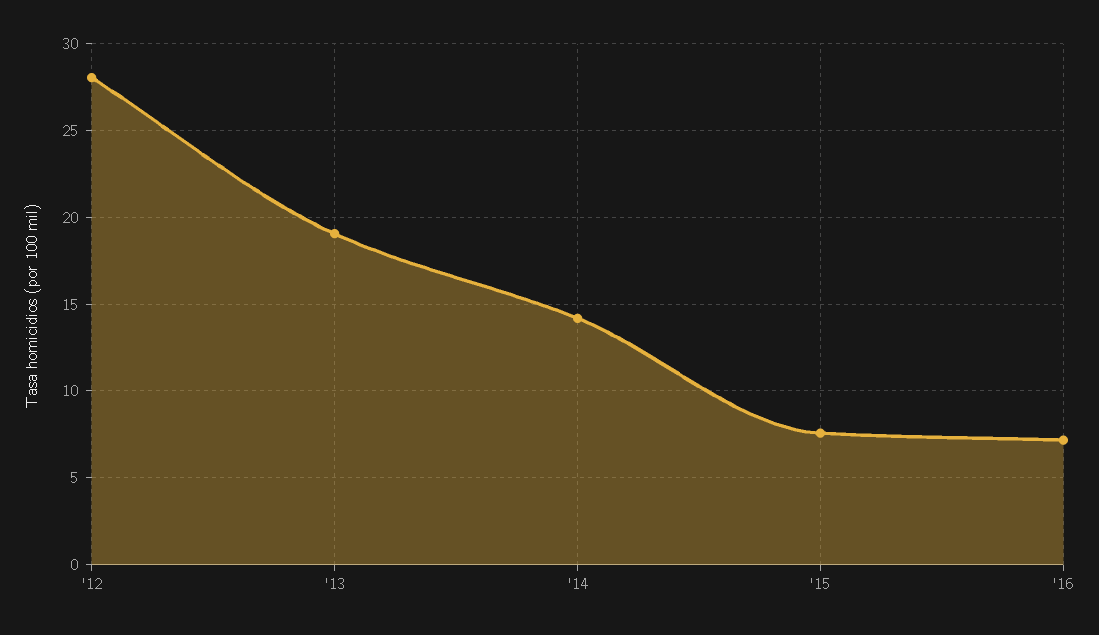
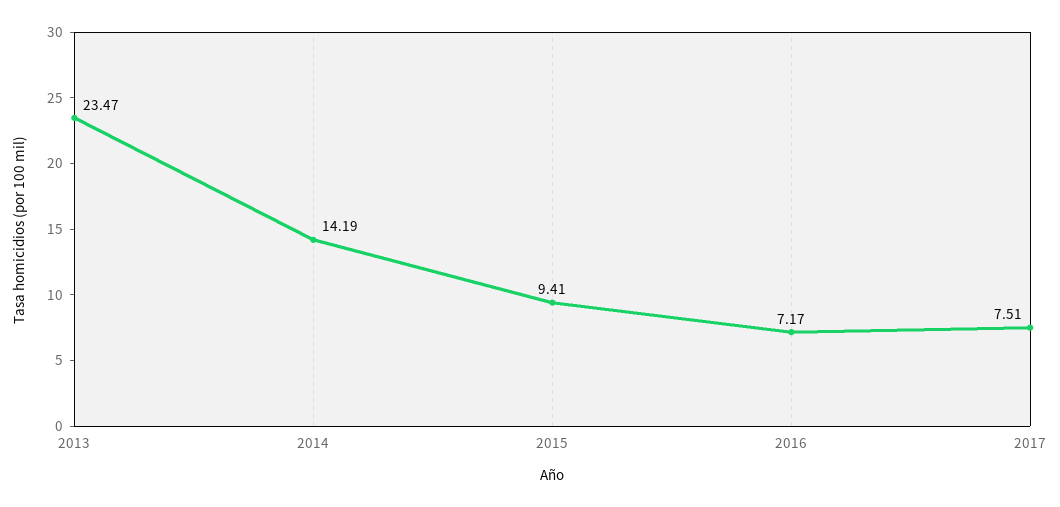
'12: 28 -> none
'13: 19 -> 23.47
'15: 7.5 -> 9.41
2017: none -> 7.51

